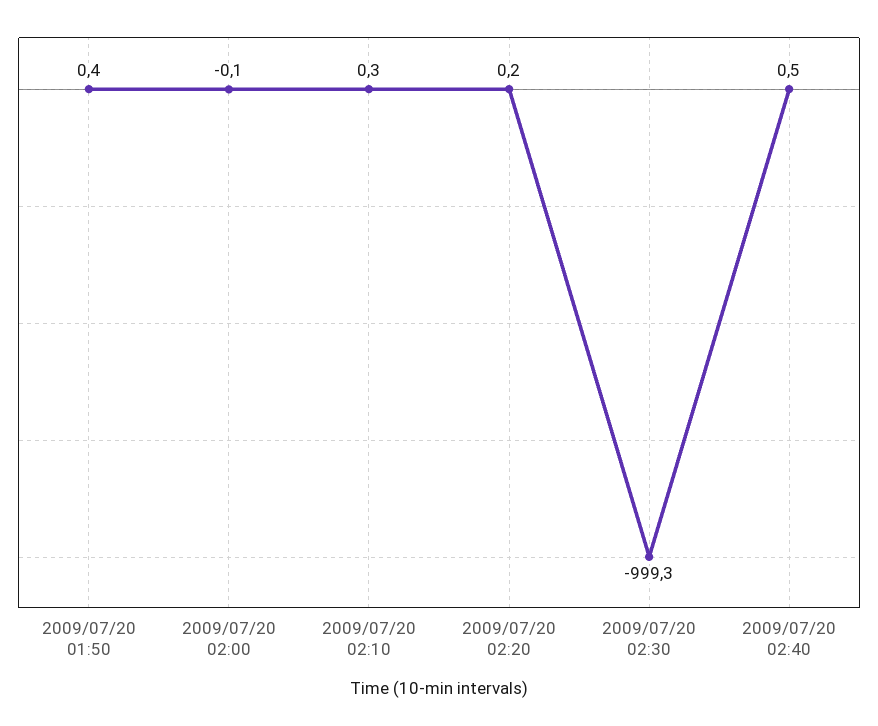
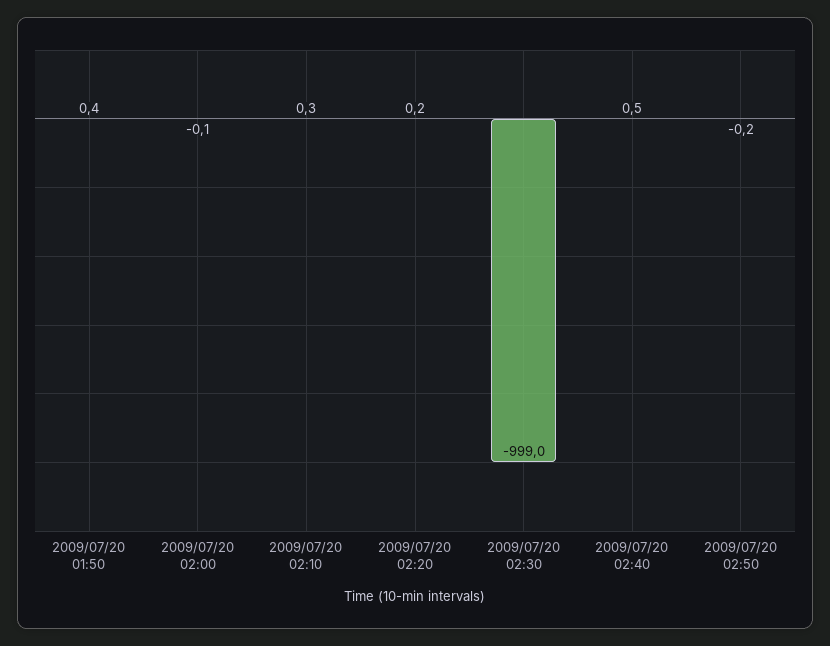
2009/07/20 02:30: -999.3 -> -999
2009/07/20 02:50: none -> -0.2

